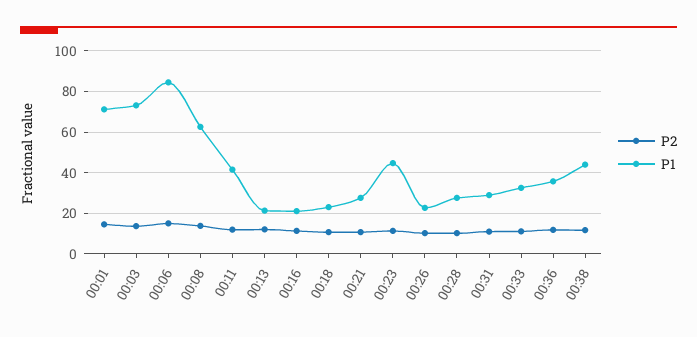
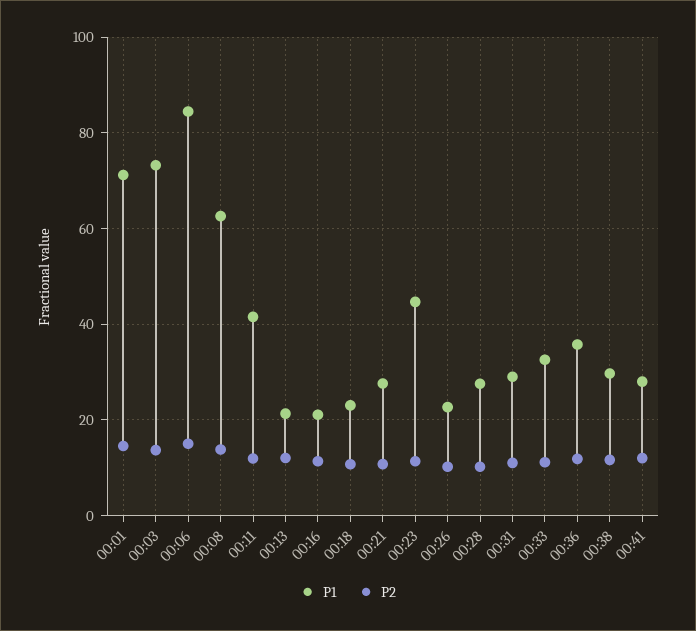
P1, 00:38: 45 -> 30
P1, 00:41: none -> 28
P2, 00:41: none -> 12

